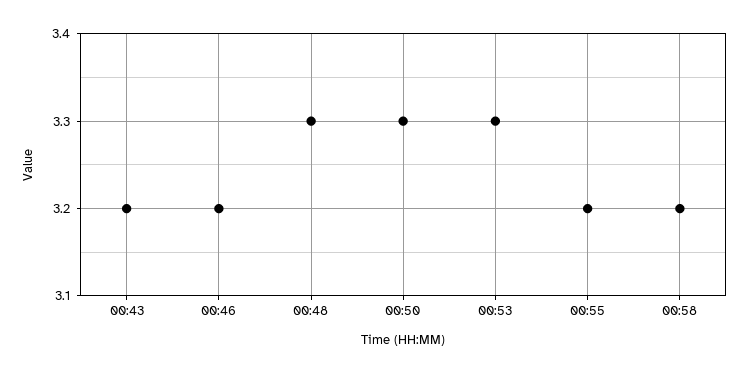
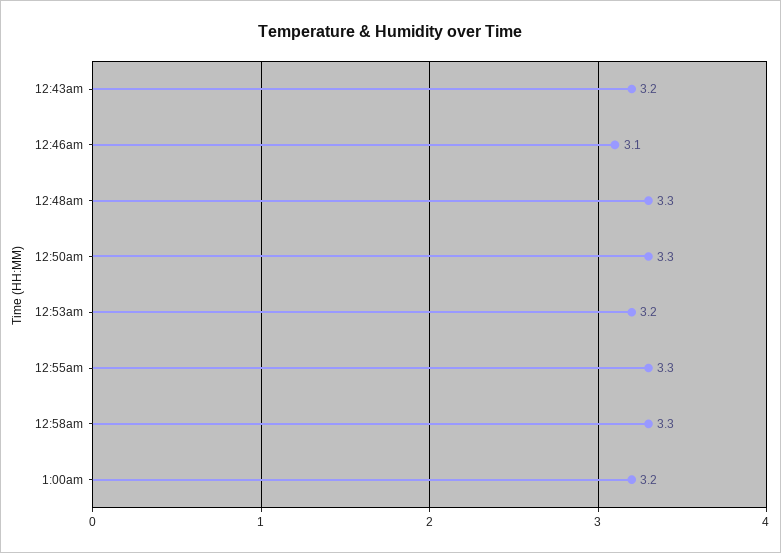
00:46: 3.2 -> 3.1
00:53: 3.3 -> 3.2
00:55: 3.2 -> 3.3
00:58: 3.2 -> 3.3
1:00am: none -> 3.2

